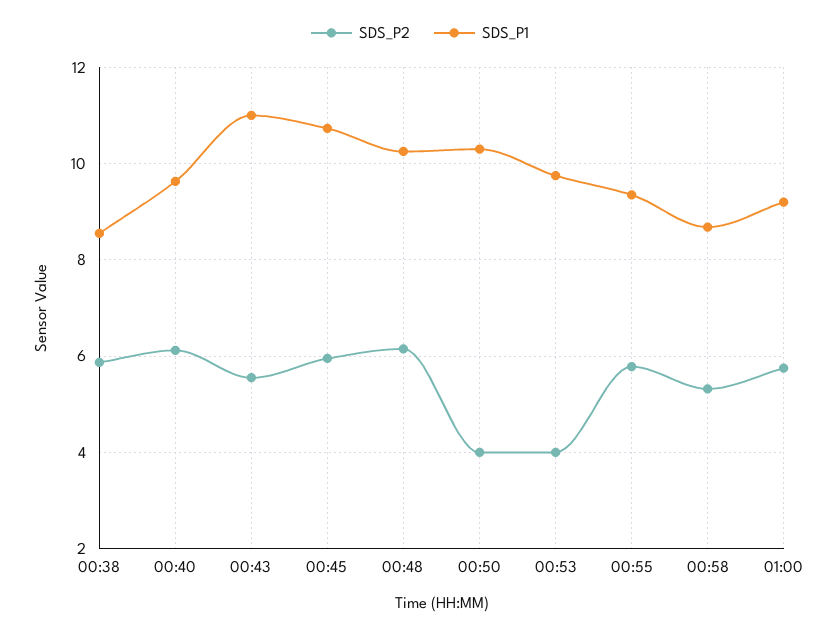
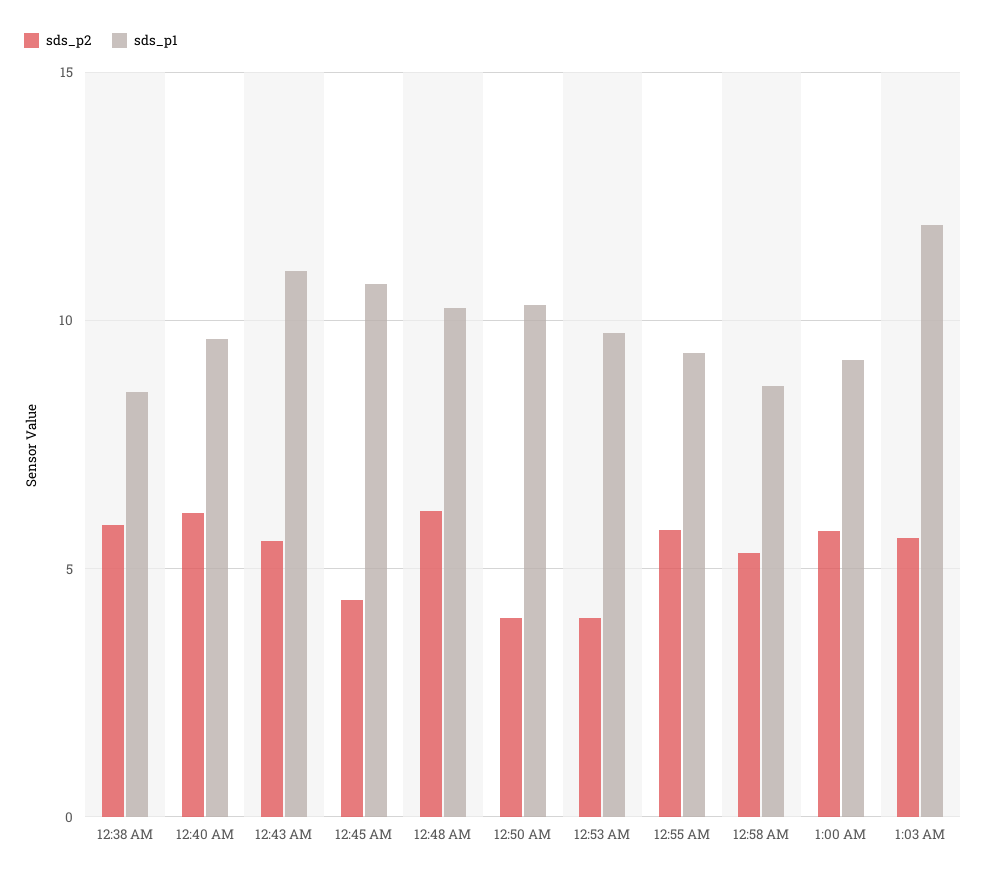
SDS_P2, 00:45: 6 -> 4.5
SDS_P2, 1:03 AM: none -> 5.5
SDS_P1, 1:03 AM: none -> 12

